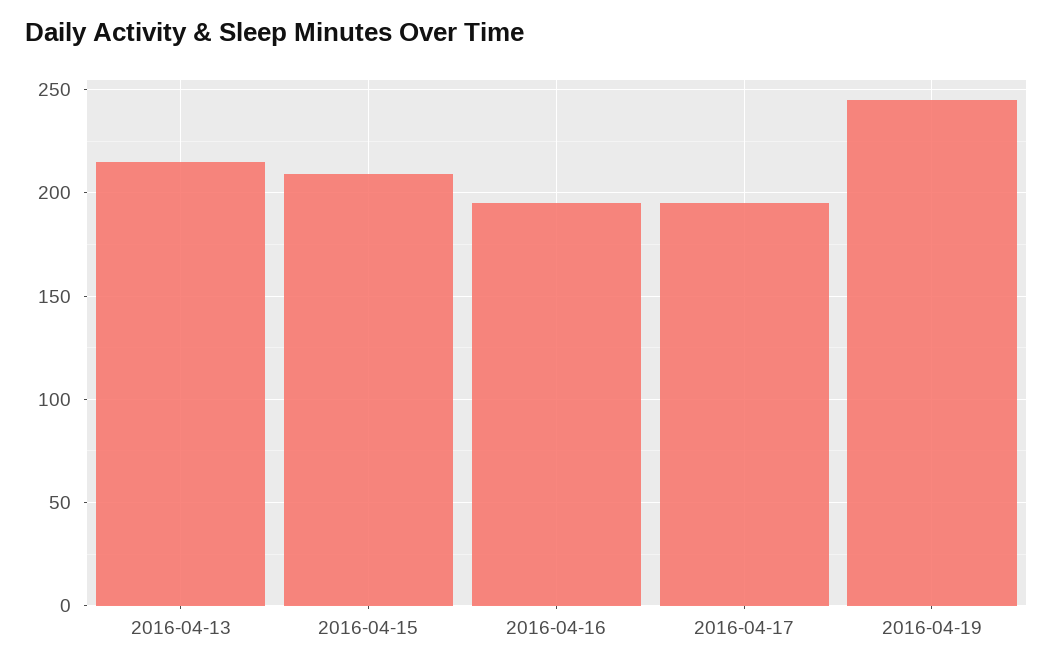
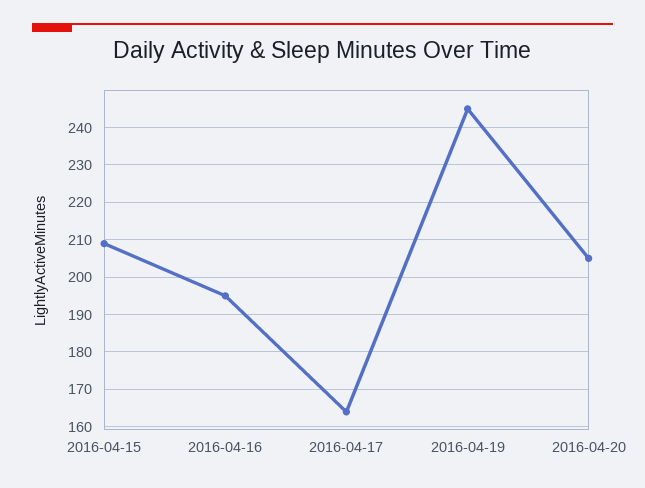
2016-04-13: 215 -> none
2016-04-17: 195 -> 165
2016-04-20: none -> 205

